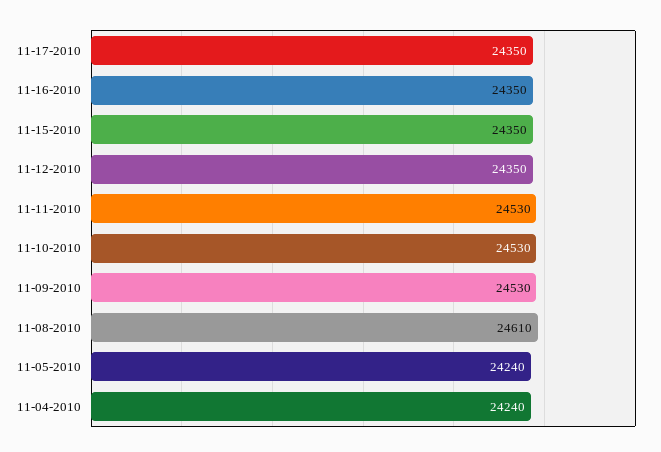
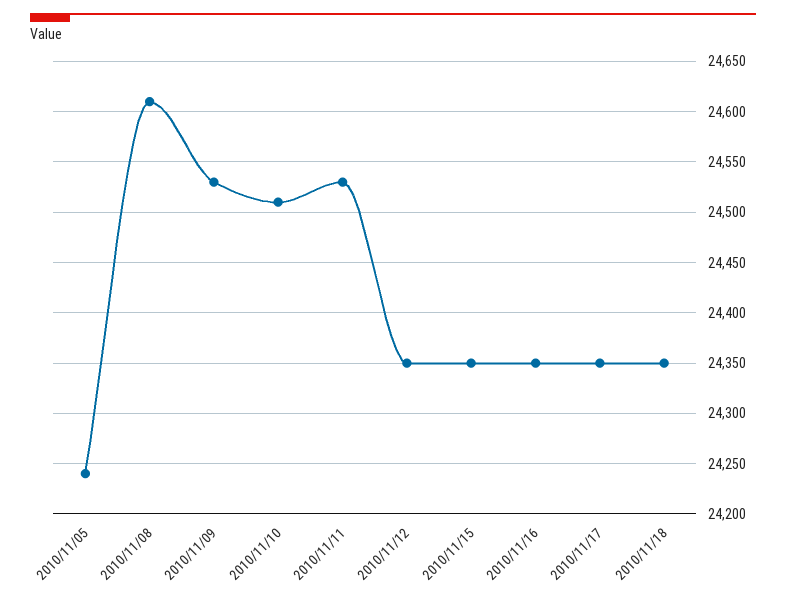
11-10-2010: 24530 -> 24510
11-04-2010: 24240 -> none
2010/11/18: none -> 24350

